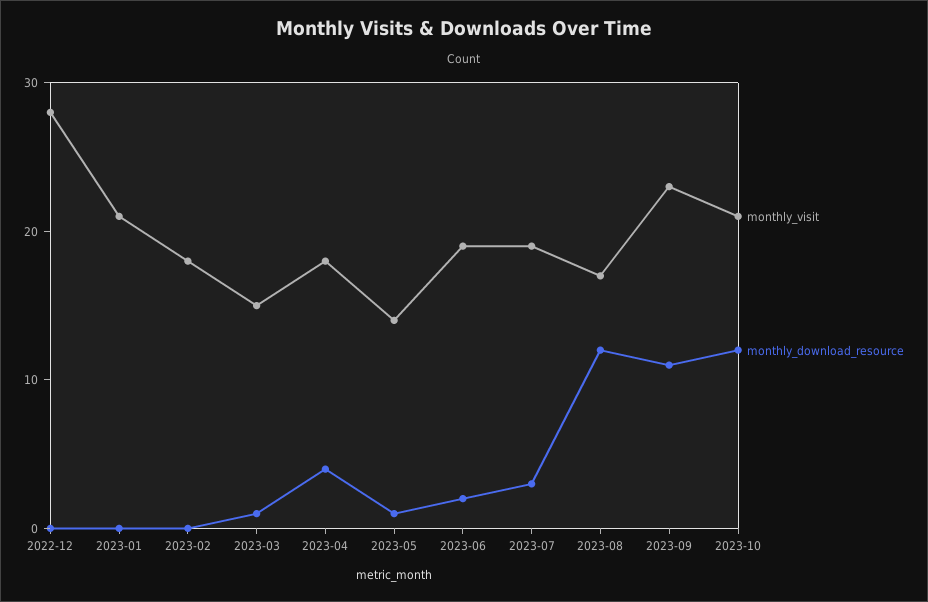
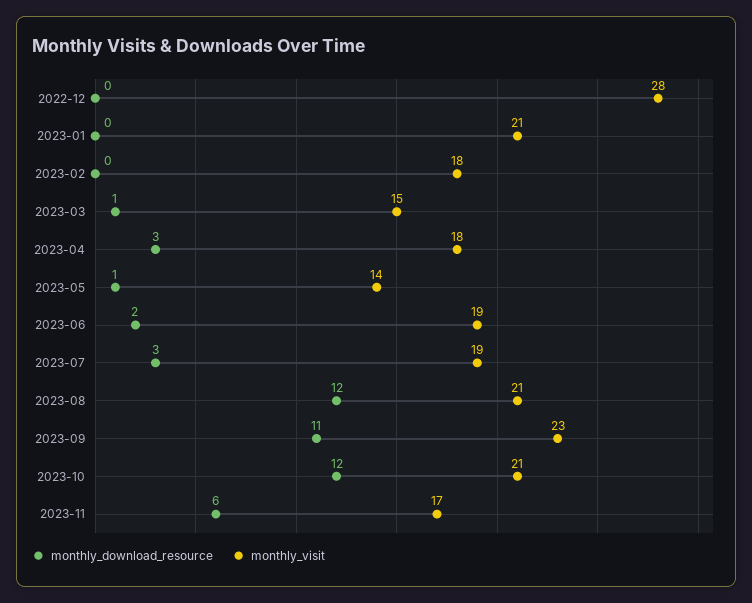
monthly_download_resource, 2023-04: 4 -> 3
monthly_visit, 2023-08: 17 -> 21
monthly_download_resource, 2023-11: none -> 6
monthly_visit, 2023-11: none -> 17

